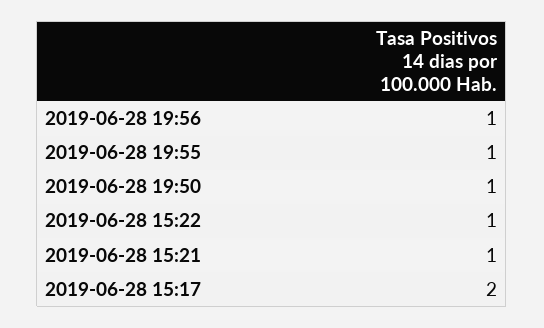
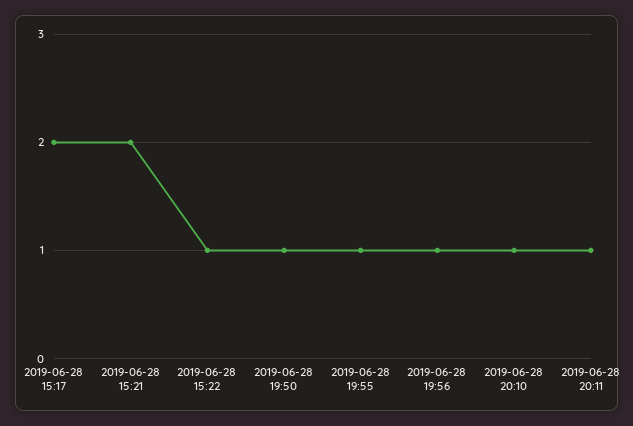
2019-06-28 15:21: 1 -> 2
2019-06-28 20:10: none -> 1
2019-06-28 20:11: none -> 1

